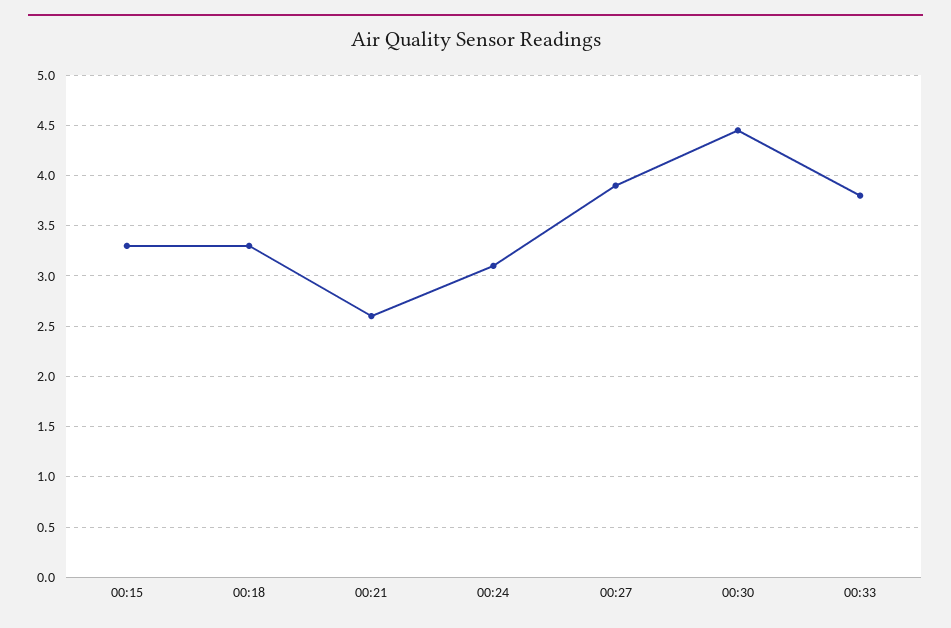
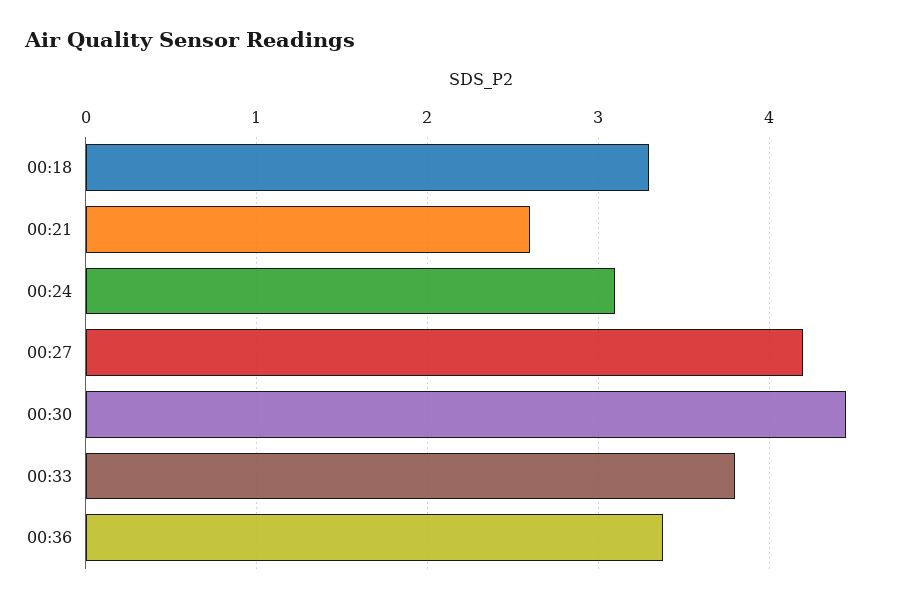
00:15: 3.3 -> none
00:27: 3.9 -> 4.2
00:36: none -> 3.4

